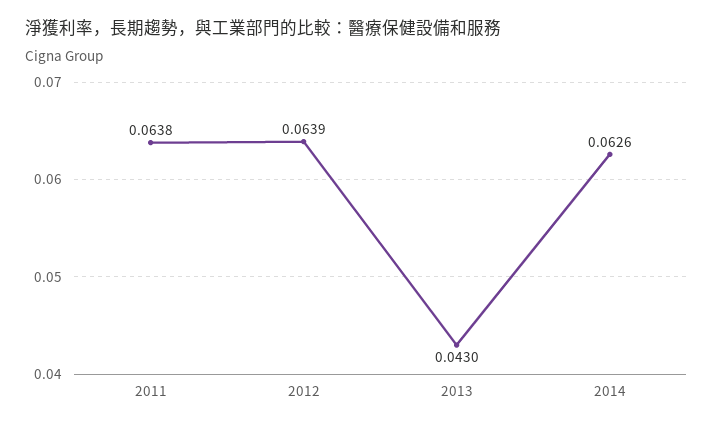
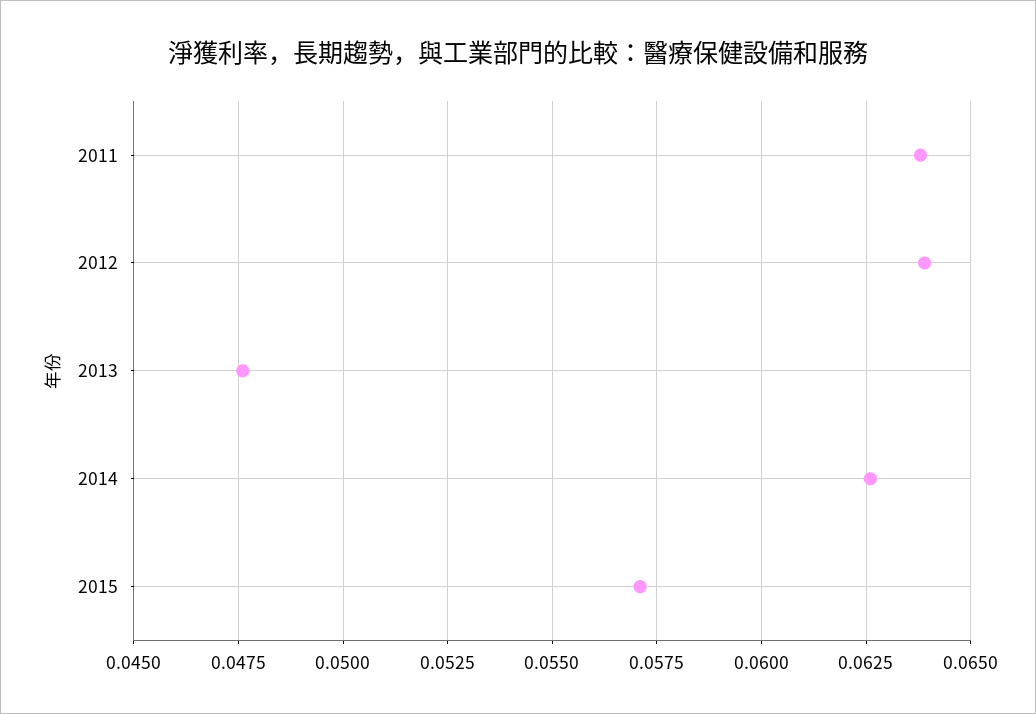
2013: 0.043 -> 0.0475
2015: none -> 0.057

